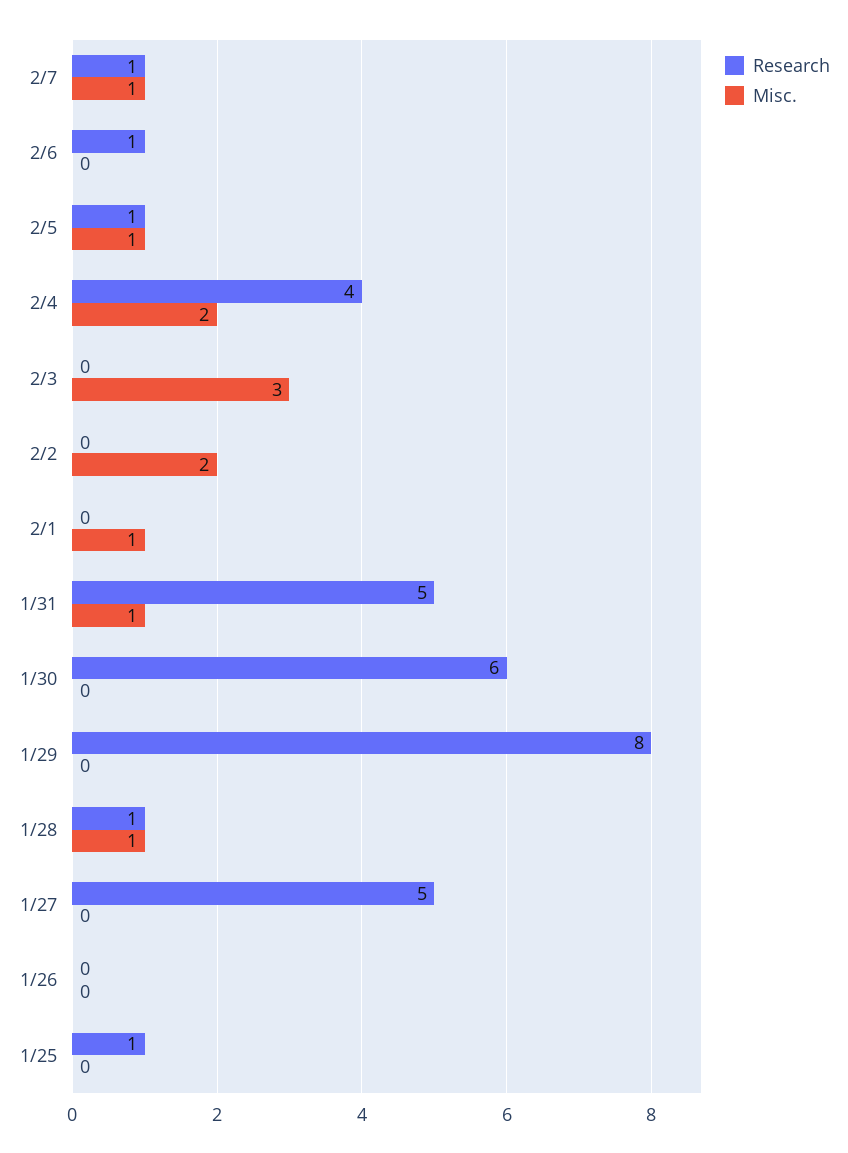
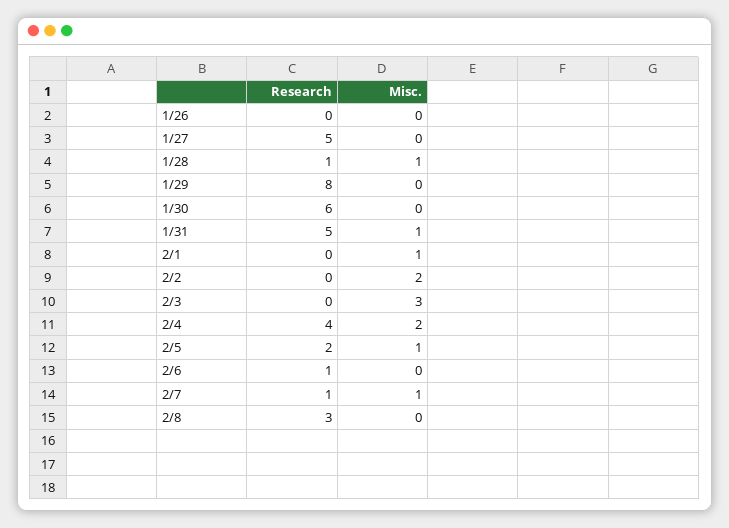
Research, 2/5: 1 -> 2
Research, 1/25: 1 -> none
Misc., 1/25: 0 -> none
Research, 2/8: none -> 3
Misc., 2/8: none -> 0

